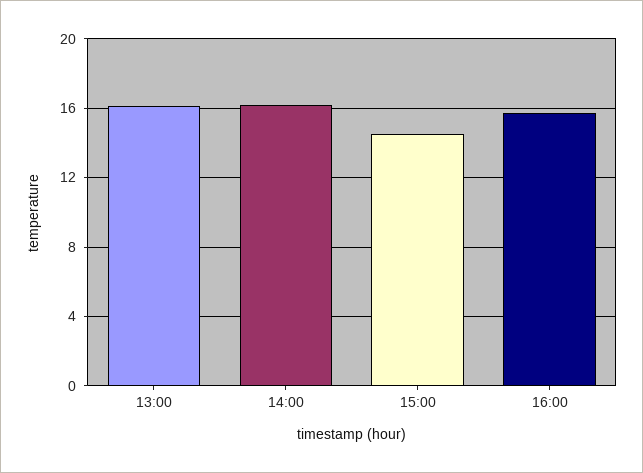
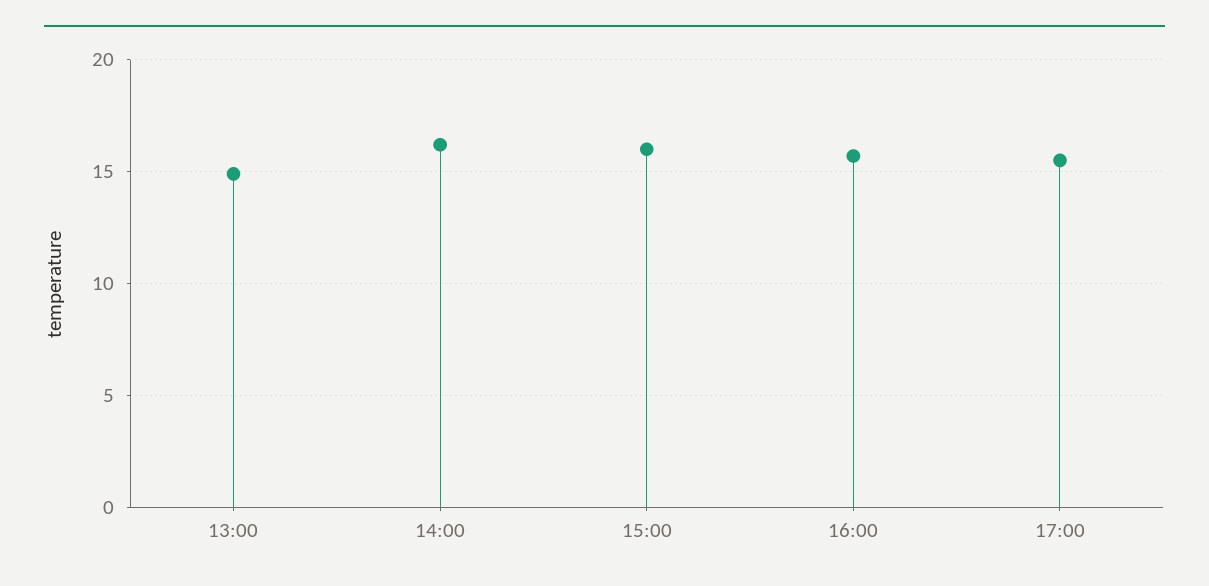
13:00: 16 -> 15
15:00: 14.5 -> 16
17:00: none -> 15.5

